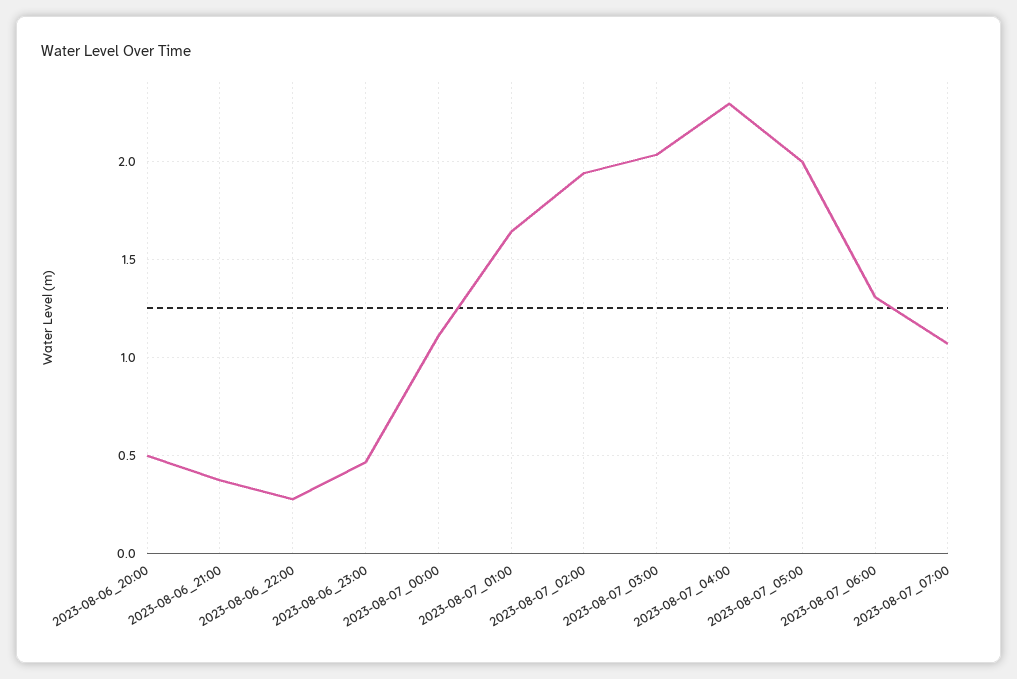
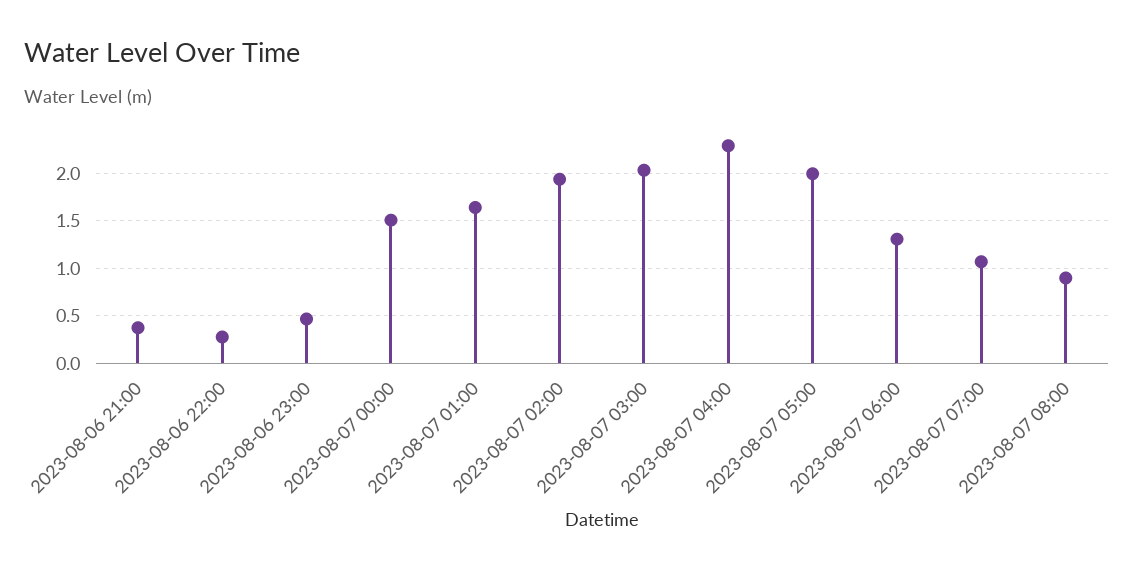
2023-08-06_20:00: 0.5 -> none
2023-08-07_00:00: 1.1 -> 1.5
2023-08-07 08:00: none -> 0.9

